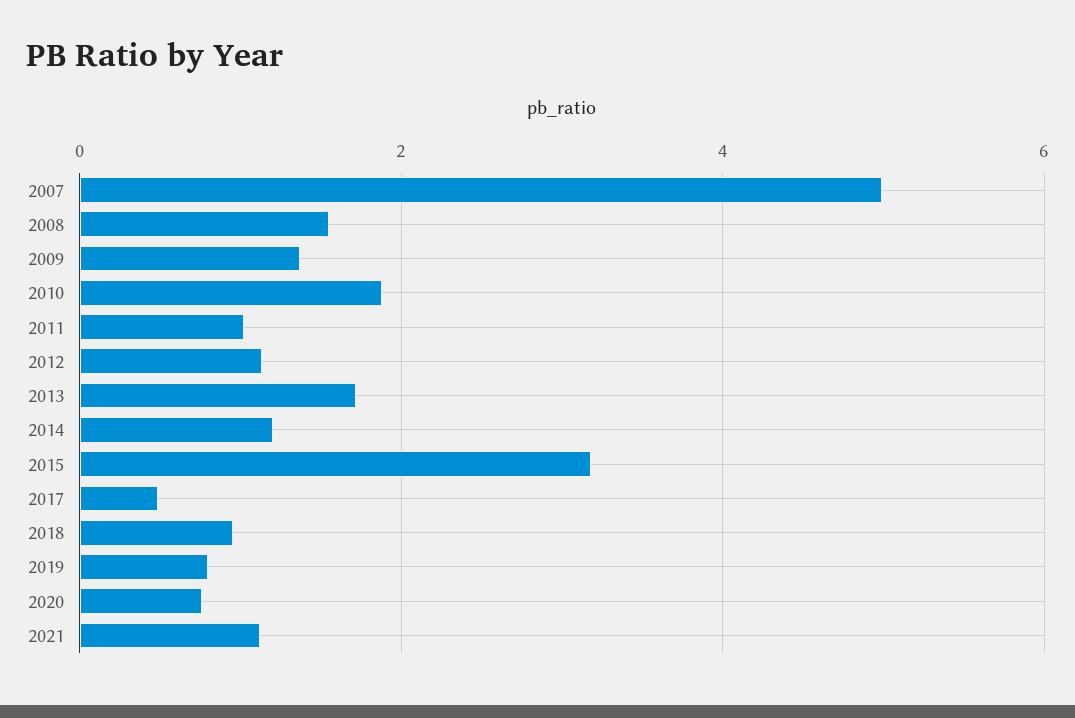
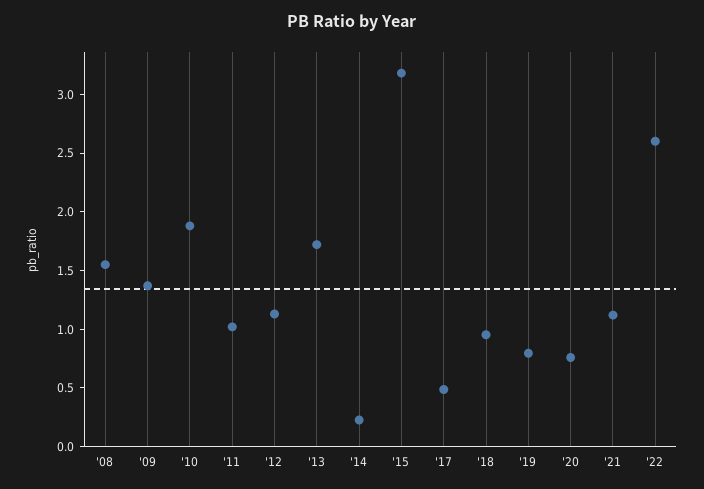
2007: 5 -> none
2014: 1.2 -> 0.2
'22: none -> 2.6

